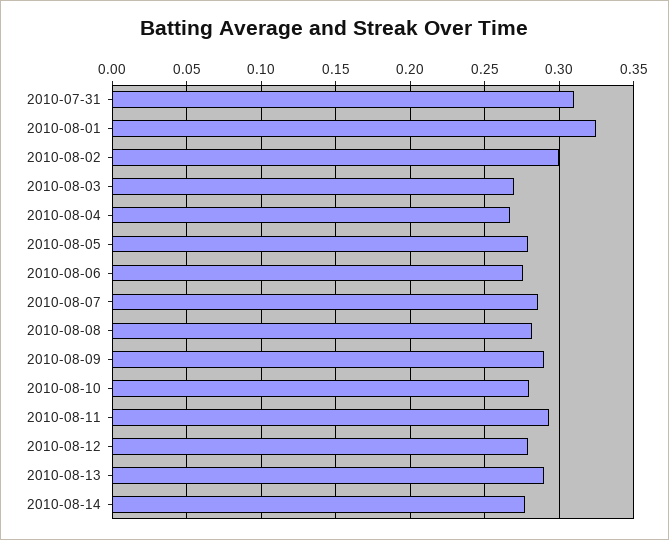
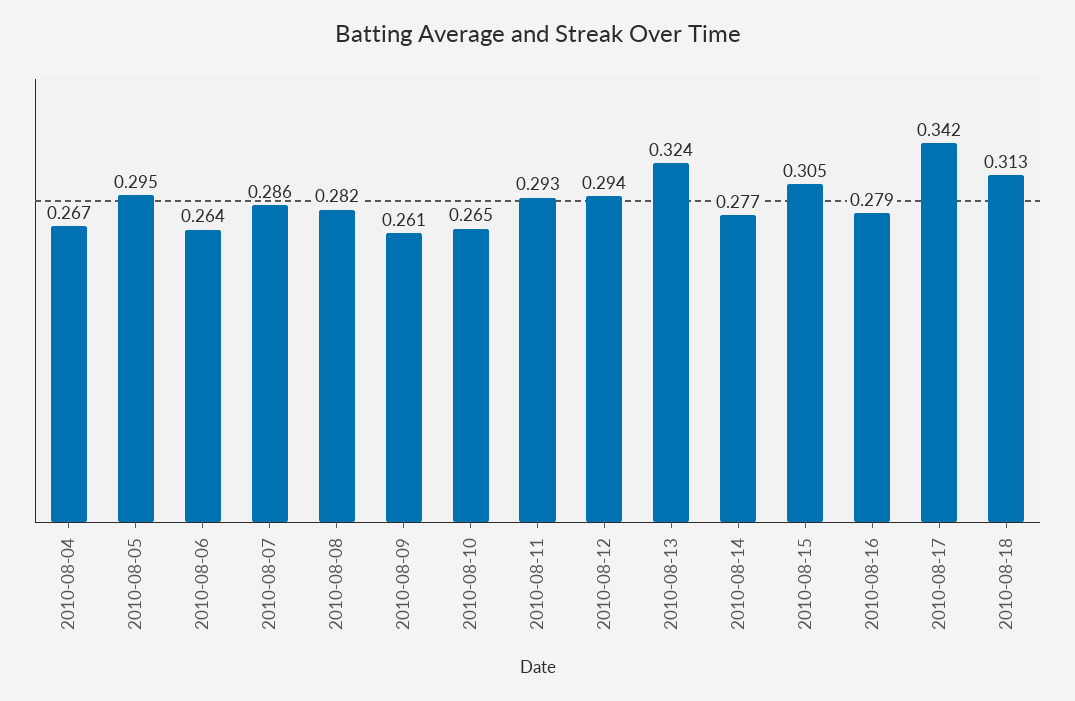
2010-07-31: 0.31 -> none
2010-08-01: 0.325 -> none
2010-08-02: 0.3 -> none
2010-08-03: 0.27 -> none
2010-08-05: 0.28 -> 0.295
2010-08-06: 0.275 -> 0.264
2010-08-09: 0.29 -> 0.261
2010-08-10: 0.28 -> 0.265
2010-08-12: 0.28 -> 0.294
2010-08-13: 0.29 -> 0.324
2010-08-15: none -> 0.305
2010-08-16: none -> 0.279
2010-08-17: none -> 0.342
2010-08-18: none -> 0.313

